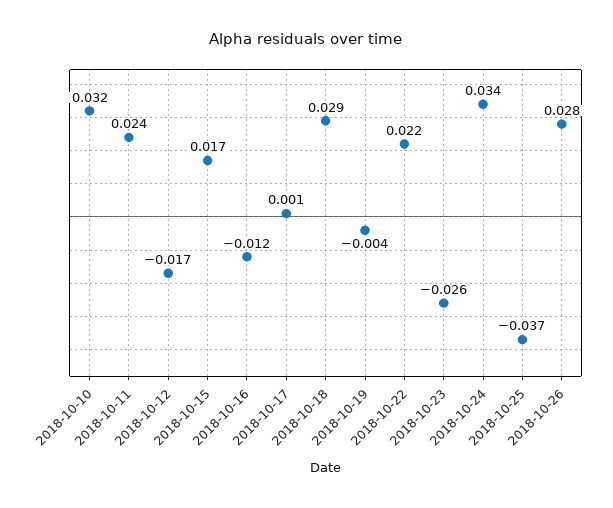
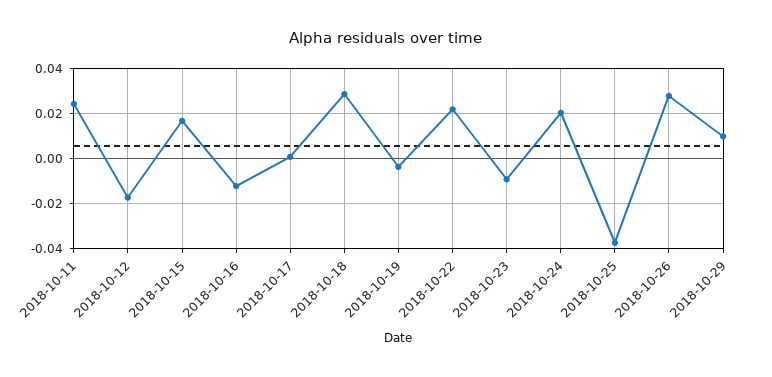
2018-10-10: 0.032 -> none
2018-10-23: -0.026 -> -0.01
2018-10-24: 0.034 -> 0.02
2018-10-29: none -> 0.01

